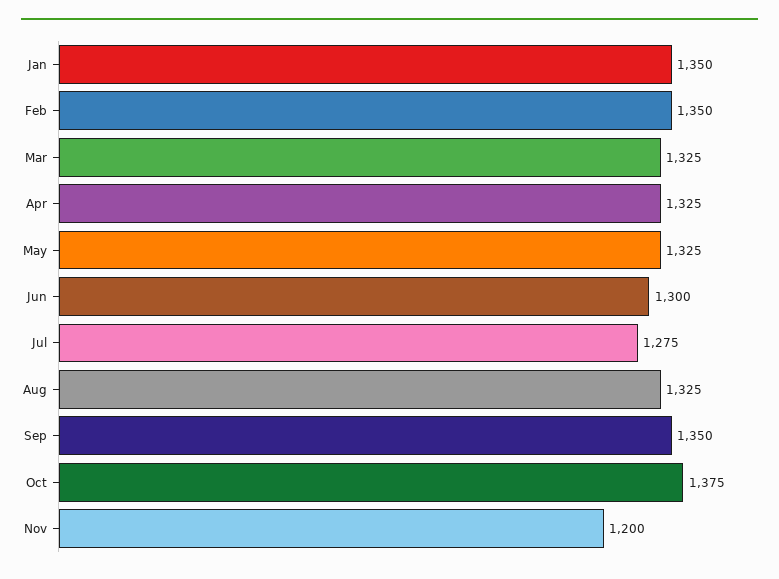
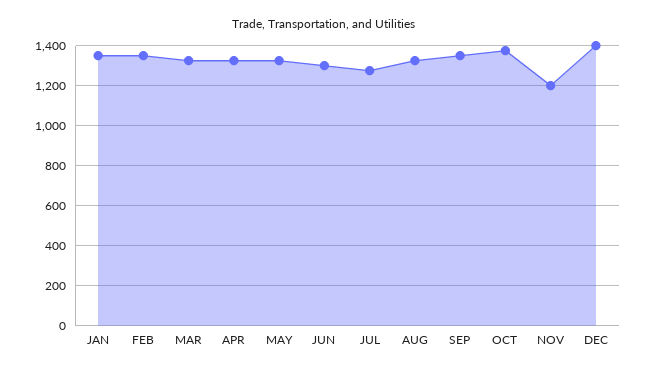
DEC: none -> 1400

